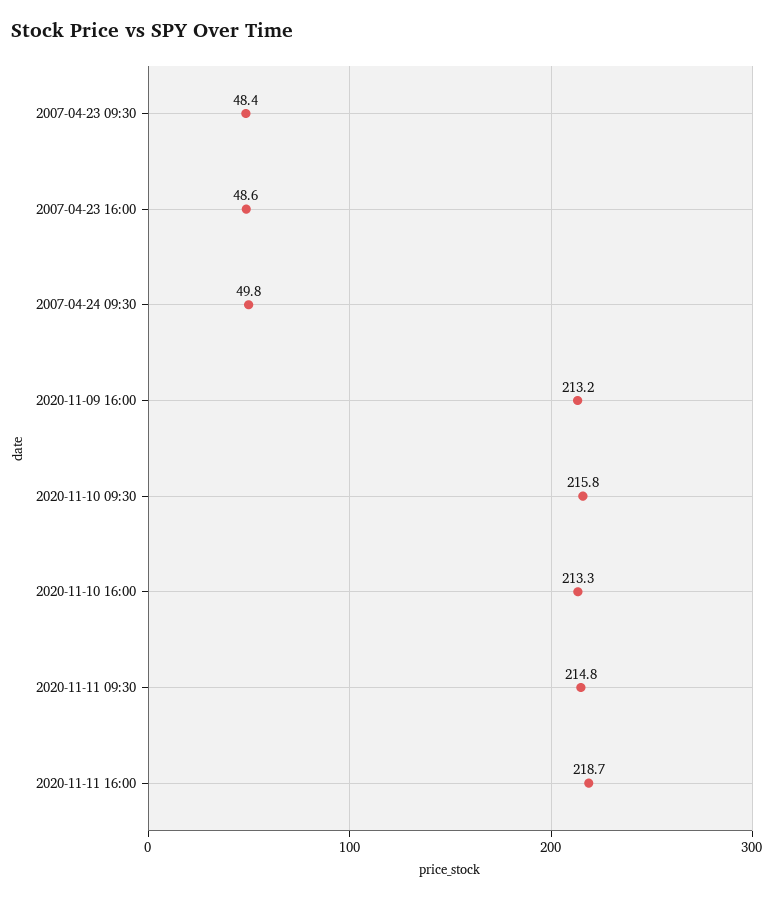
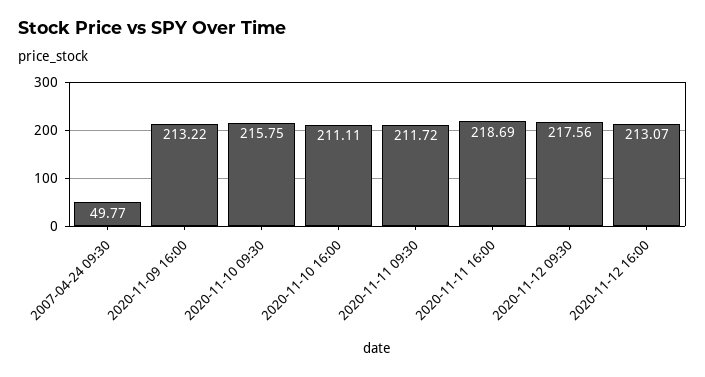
2007-04-23 09:30: 48.4 -> none
2007-04-23 16:00: 48.6 -> none
2020-11-10 16:00: 213.3 -> 211.11
2020-11-11 09:30: 214.8 -> 211.72
2020-11-12 09:30: none -> 217.56
2020-11-12 16:00: none -> 213.07

